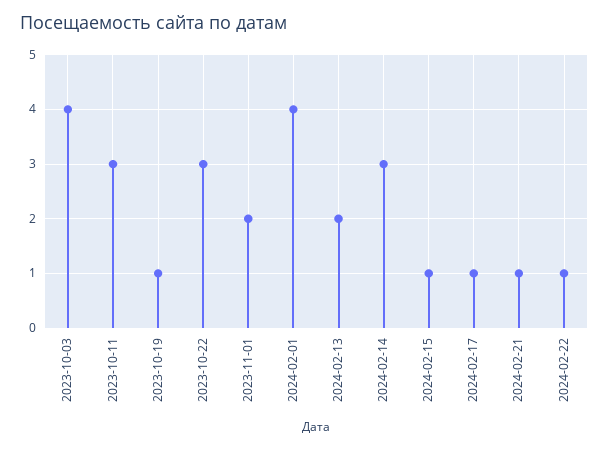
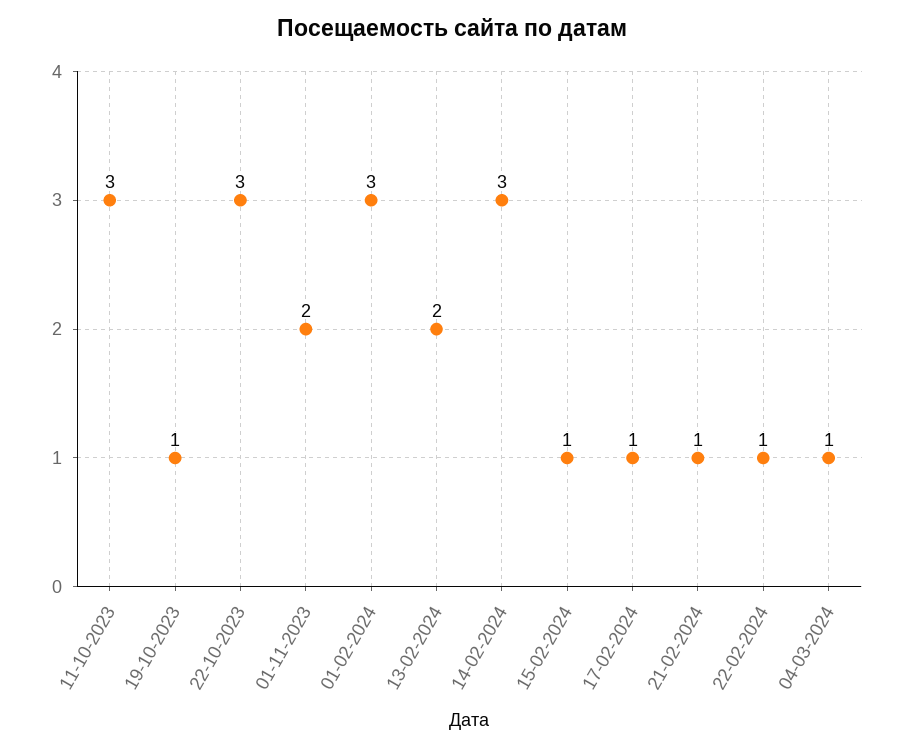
2023-10-03: 4 -> none
2024-02-01: 4 -> 3
04-03-2024: none -> 1

